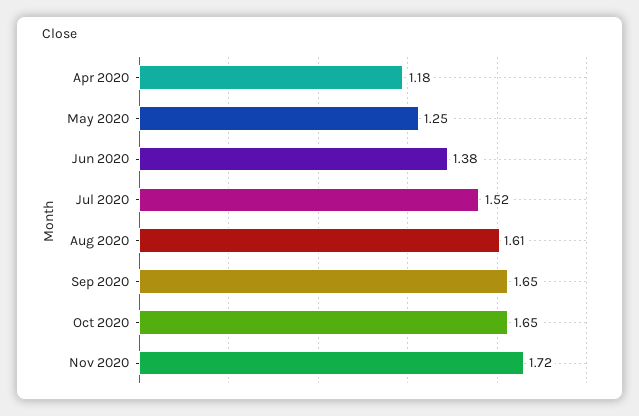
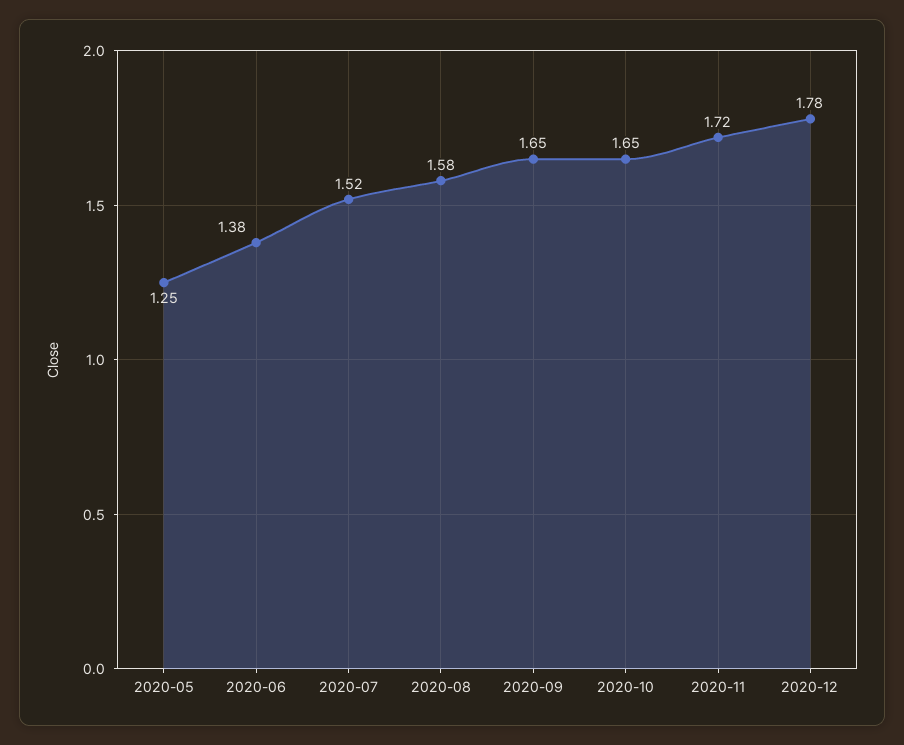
Apr 2020: 1.18 -> none
Aug 2020: 1.61 -> 1.58
2020-12: none -> 1.78

